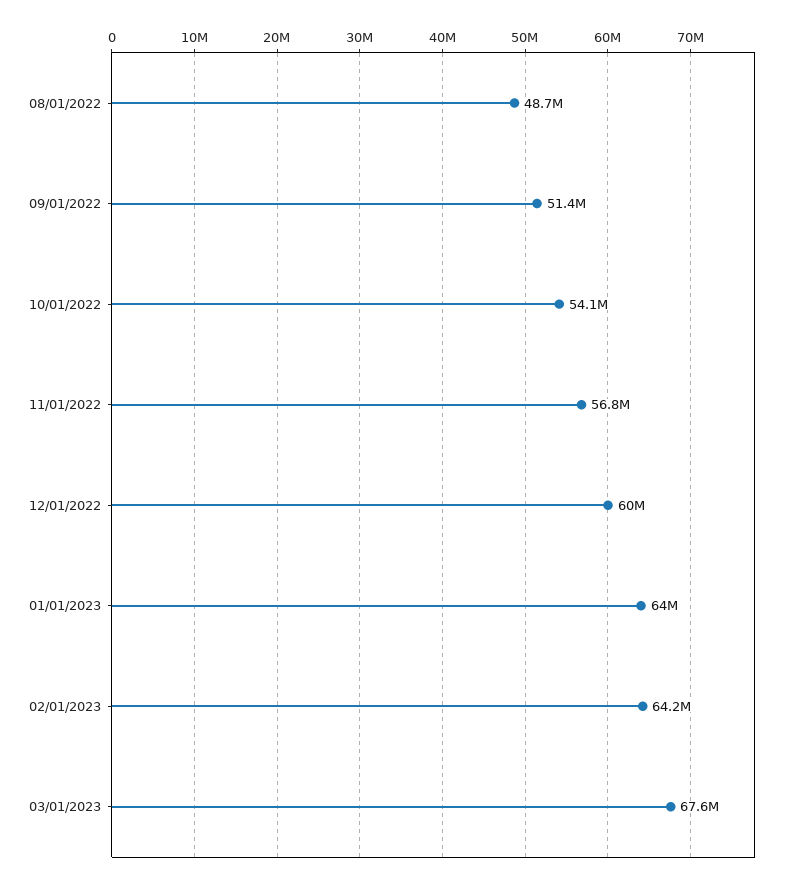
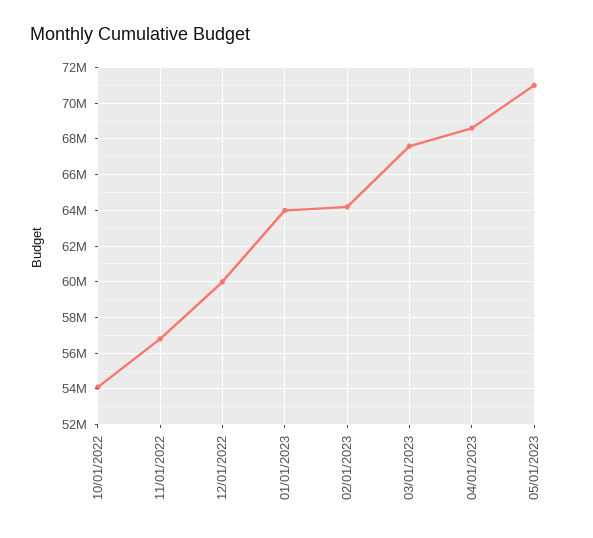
08/01/2022: 48700000 -> none
09/01/2022: 51400000 -> none
04/01/2023: none -> 68500000
05/01/2023: none -> 71000000

